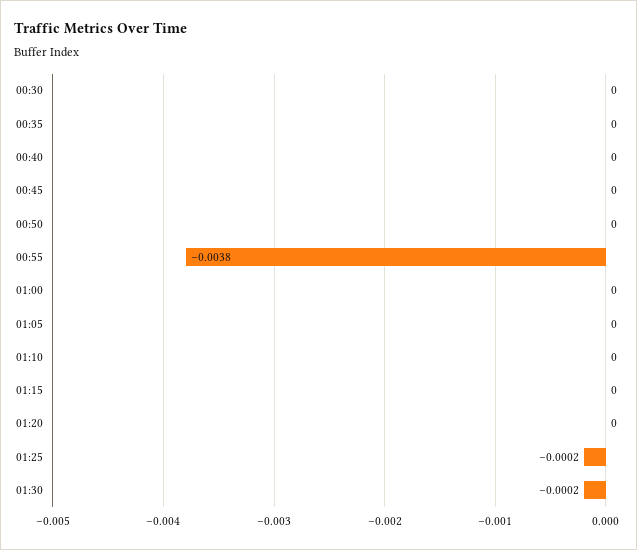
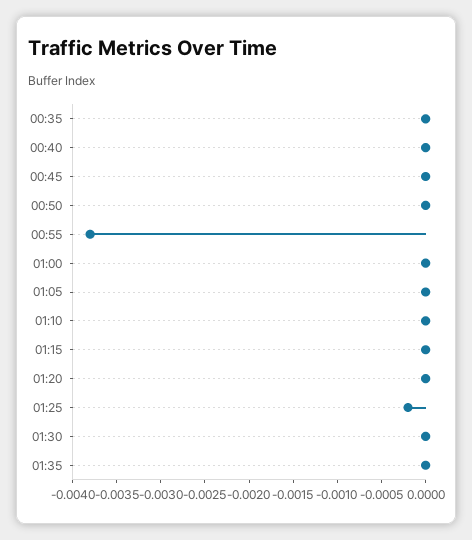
00:30: 0 -> none
01:30: -0.0002 -> 0
01:35: none -> 0

